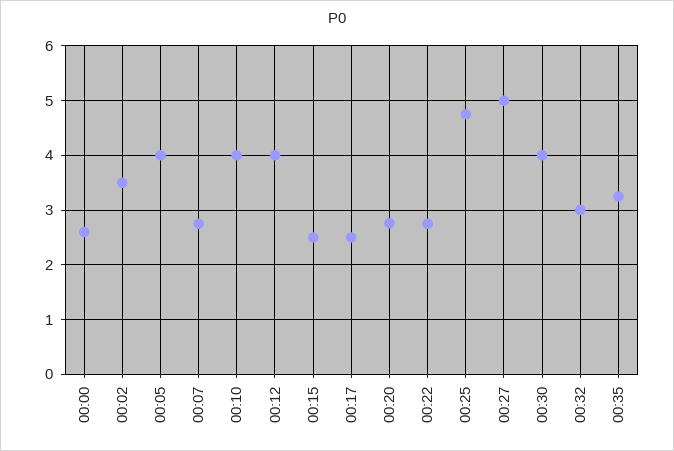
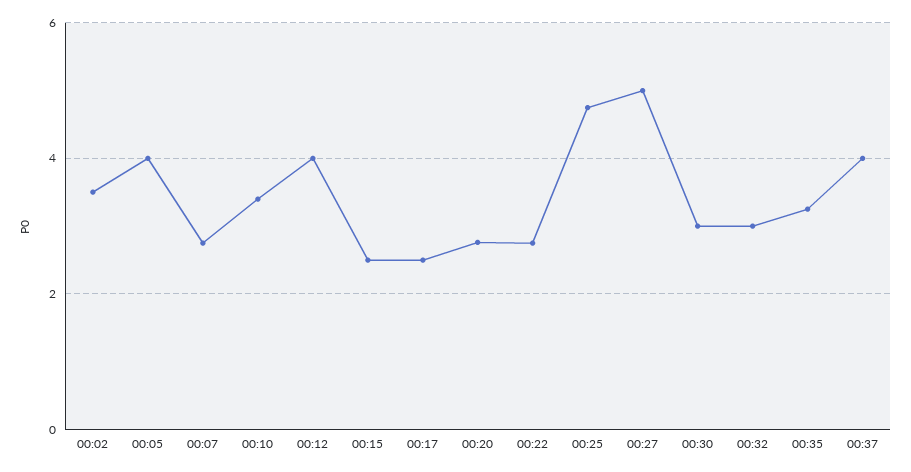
00:00: 2.6 -> none
00:10: 4 -> 3.4
00:30: 4 -> 3
00:37: none -> 4

